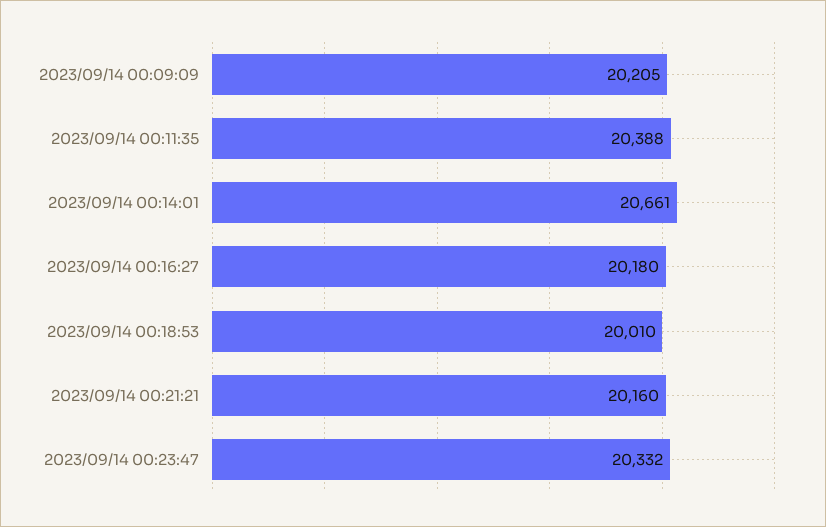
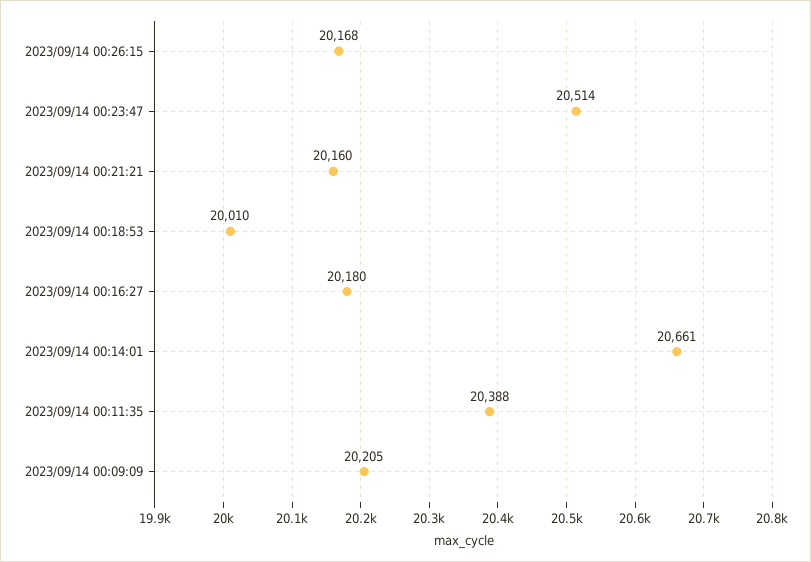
2023/09/14 00:23:47: 20332 -> 20514
2023/09/14 00:26:15: none -> 20168

